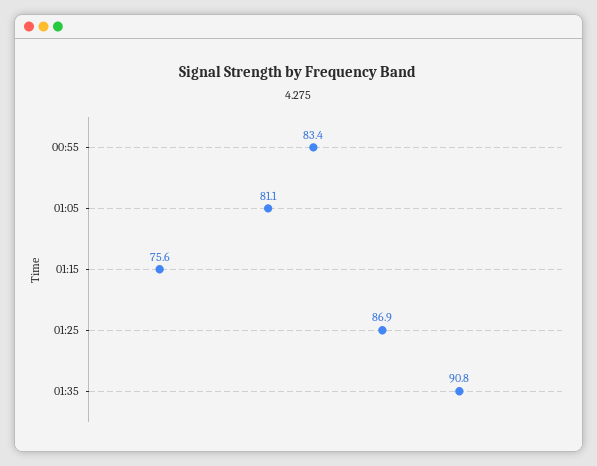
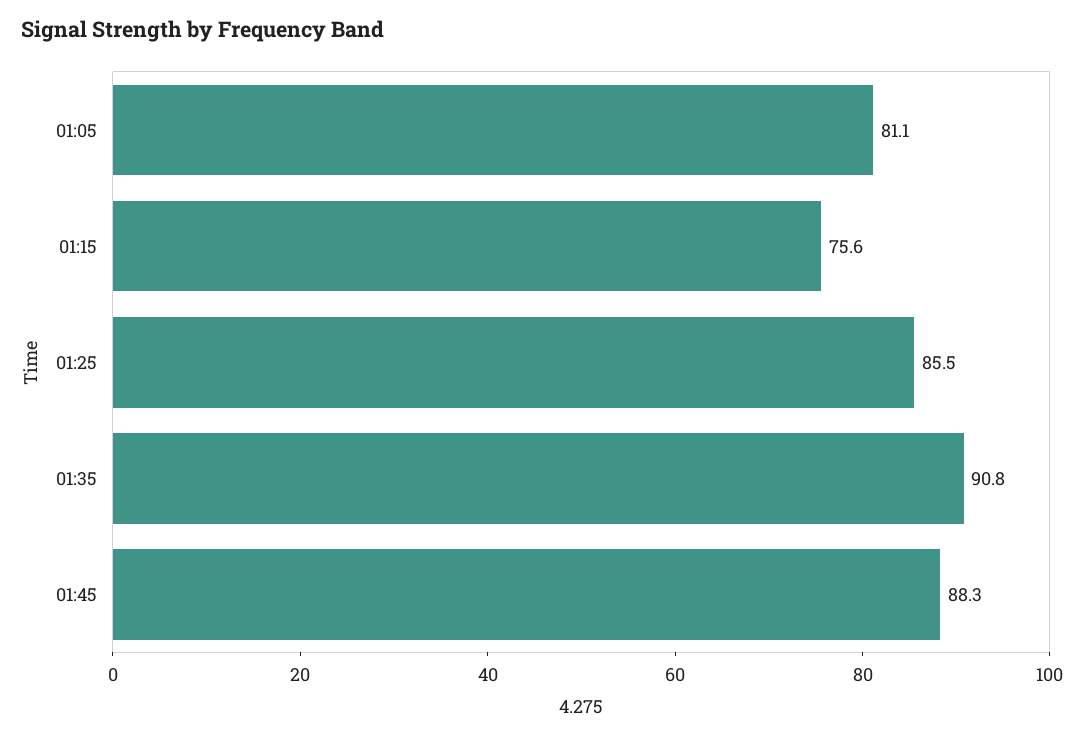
00:55: 83.4 -> none
01:25: 86.9 -> 85.5
01:45: none -> 88.3

